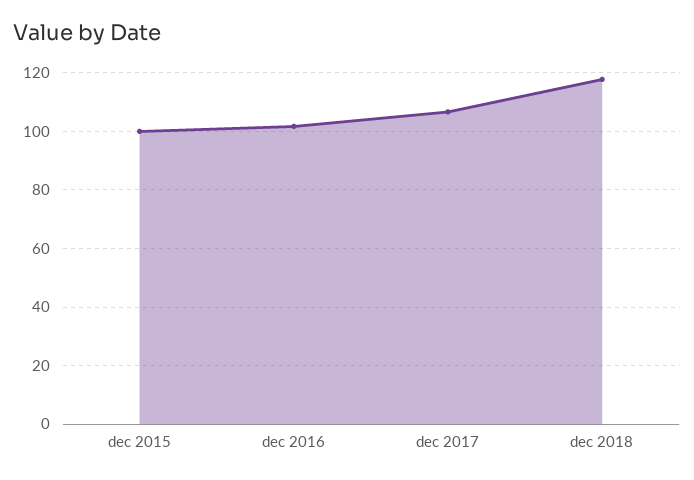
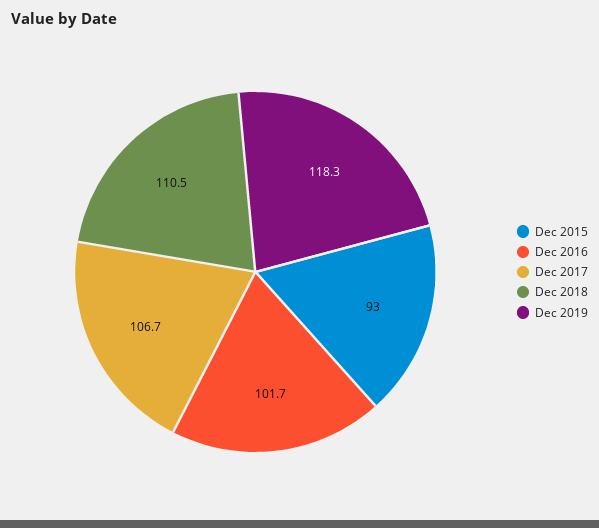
dec 2015: 100 -> 93
dec 2018: 117.5 -> 110.5
Dec 2019: none -> 118.3

